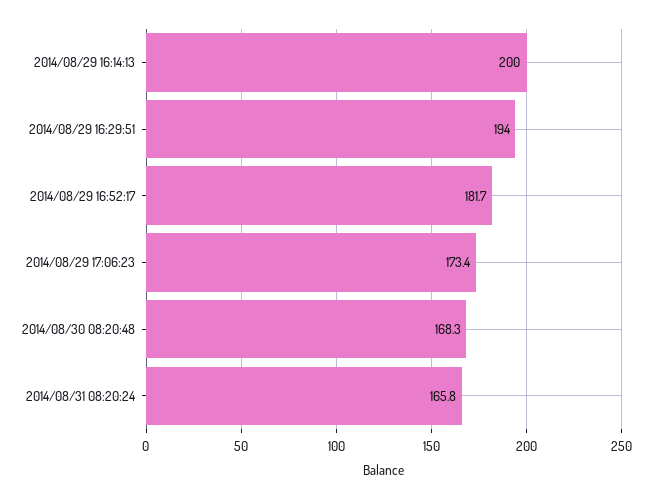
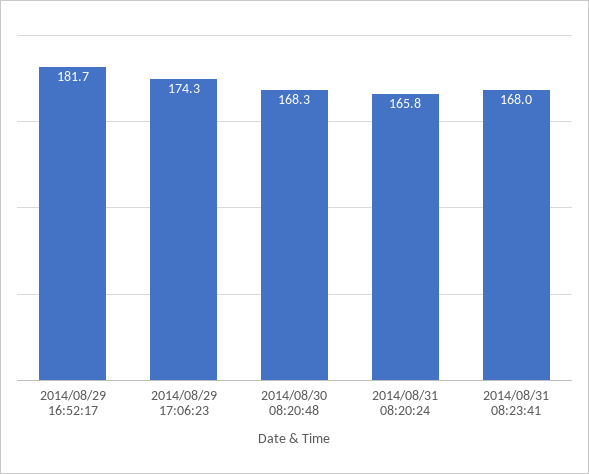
2014/08/29 16:14:13: 200 -> none
2014/08/29 16:29:51: 194 -> none
2014/08/29 17:06:23: 173.4 -> 174.3
2014/08/31 08:23:41: none -> 168

